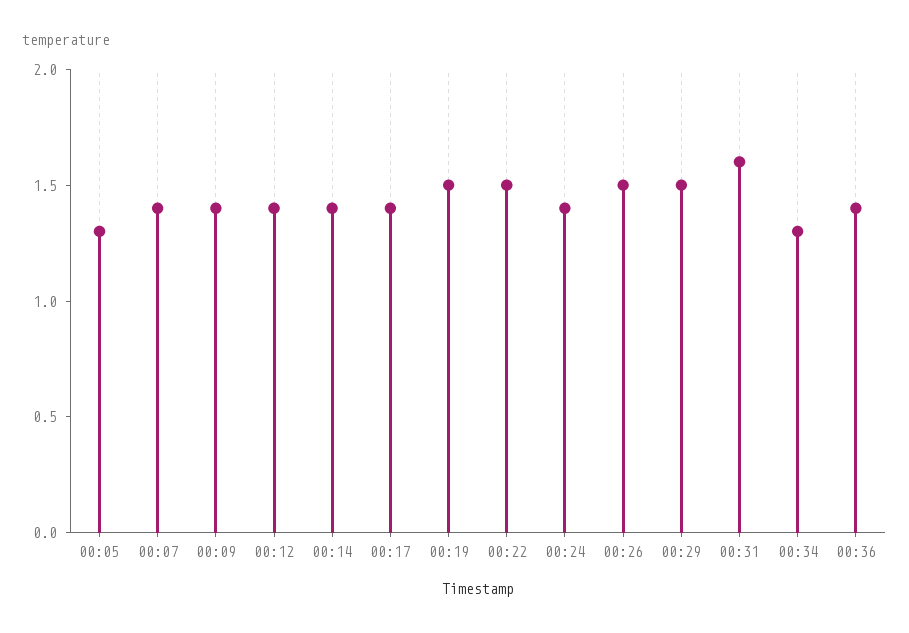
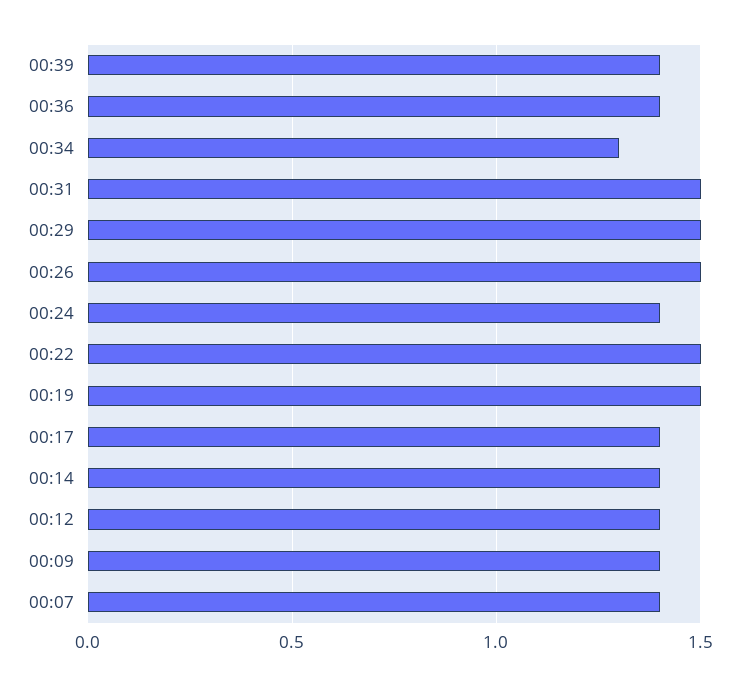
00:05: 1.3 -> none
00:31: 1.6 -> 1.5
00:39: none -> 1.4

